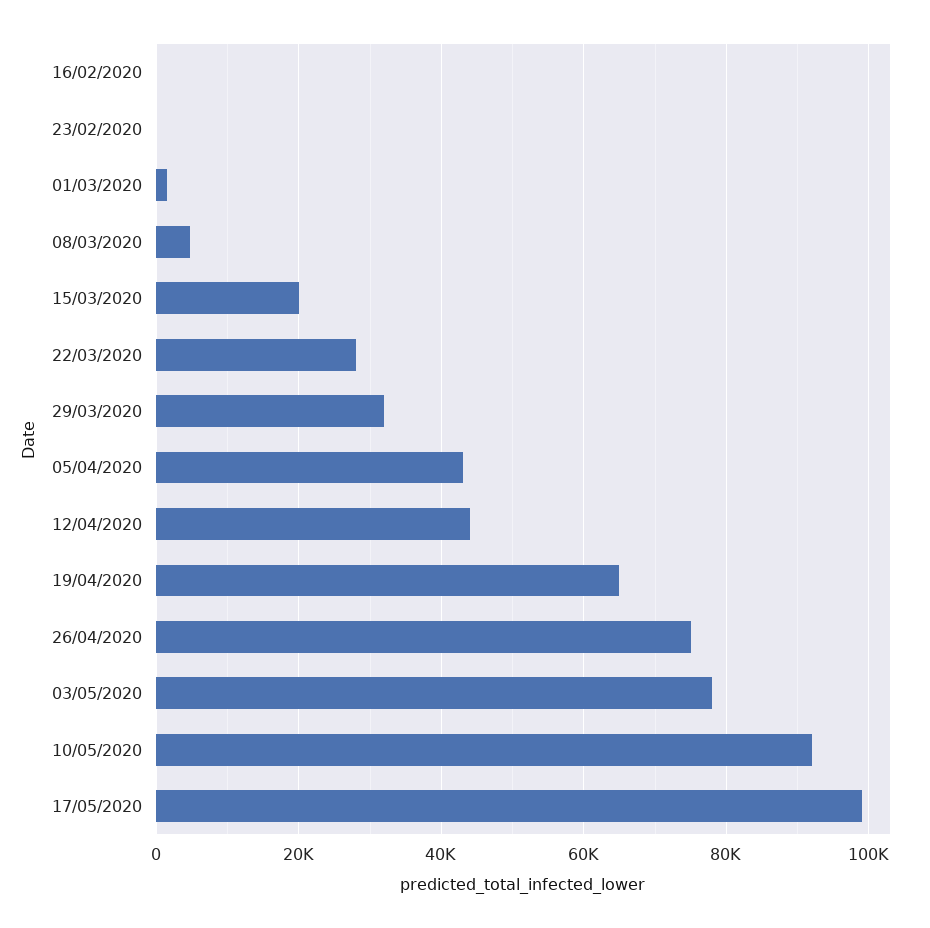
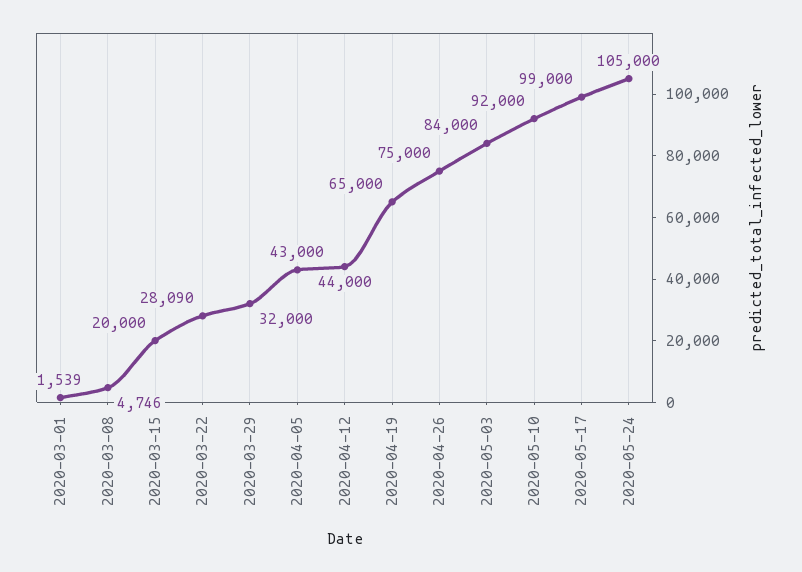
16/02/2020: 0 -> none
23/02/2020: 0 -> none
03/05/2020: 78000 -> 84000
2020-05-24: none -> 105000

